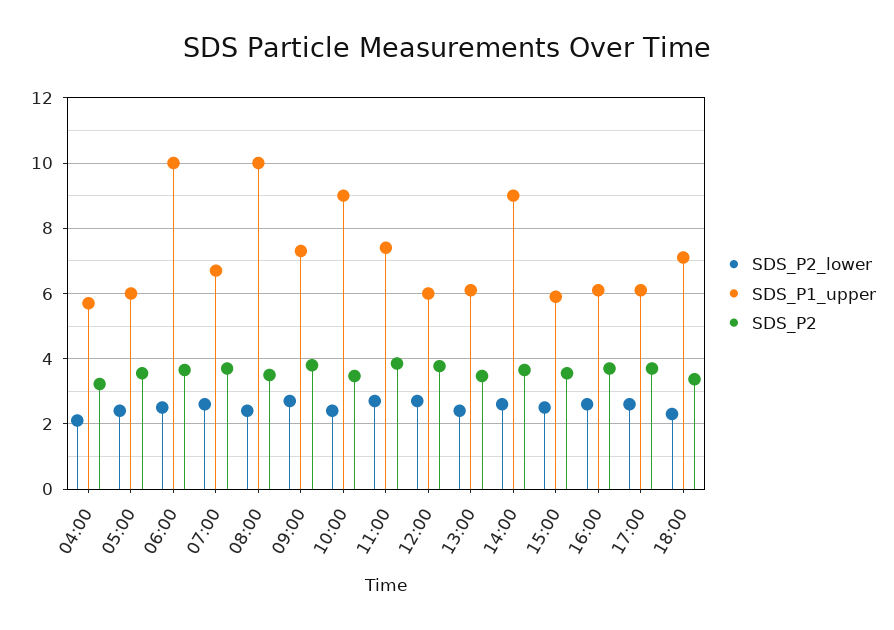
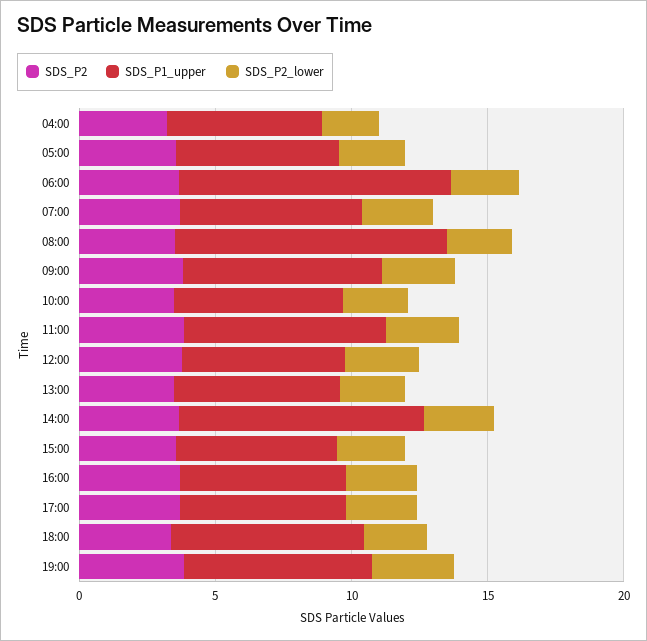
SDS_P1_upper, 10:00: 9 -> 6
SDS_P2, 19:00: none -> 4
SDS_P1_upper, 19:00: none -> 7
SDS_P2_lower, 19:00: none -> 3

